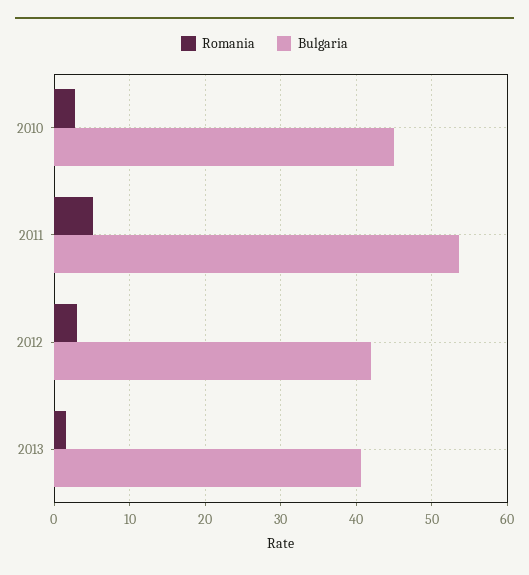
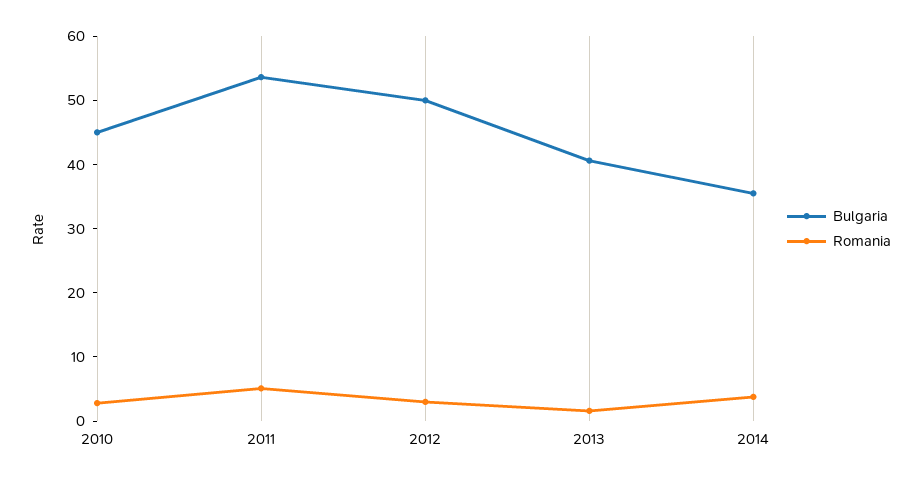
Bulgaria, 2012: 42 -> 50
Bulgaria, 2014: none -> 36
Romania, 2014: none -> 4

